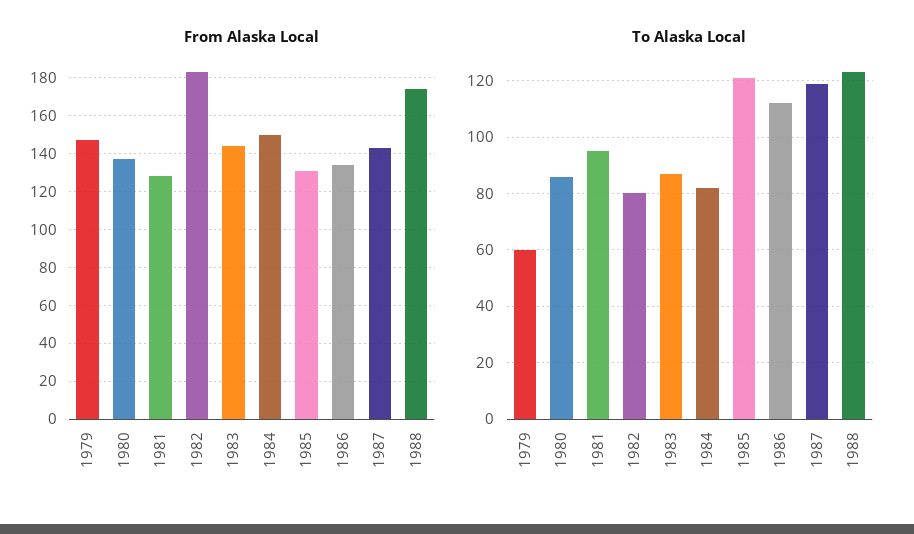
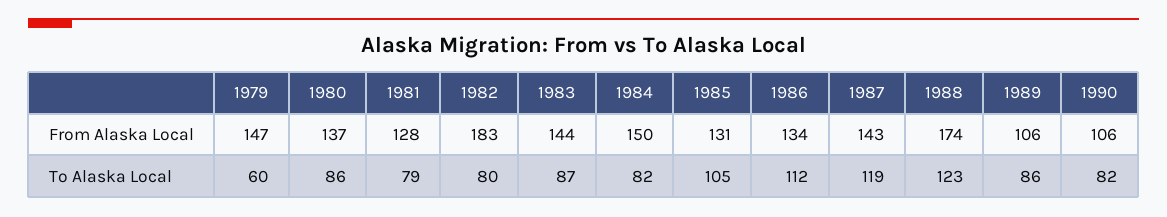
To Alaska Local, 1981: 95 -> 79
To Alaska Local, 1985: 120 -> 105
From Alaska Local, 1989: none -> 106
From Alaska Local, 1990: none -> 106
To Alaska Local, 1989: none -> 86
To Alaska Local, 1990: none -> 82

